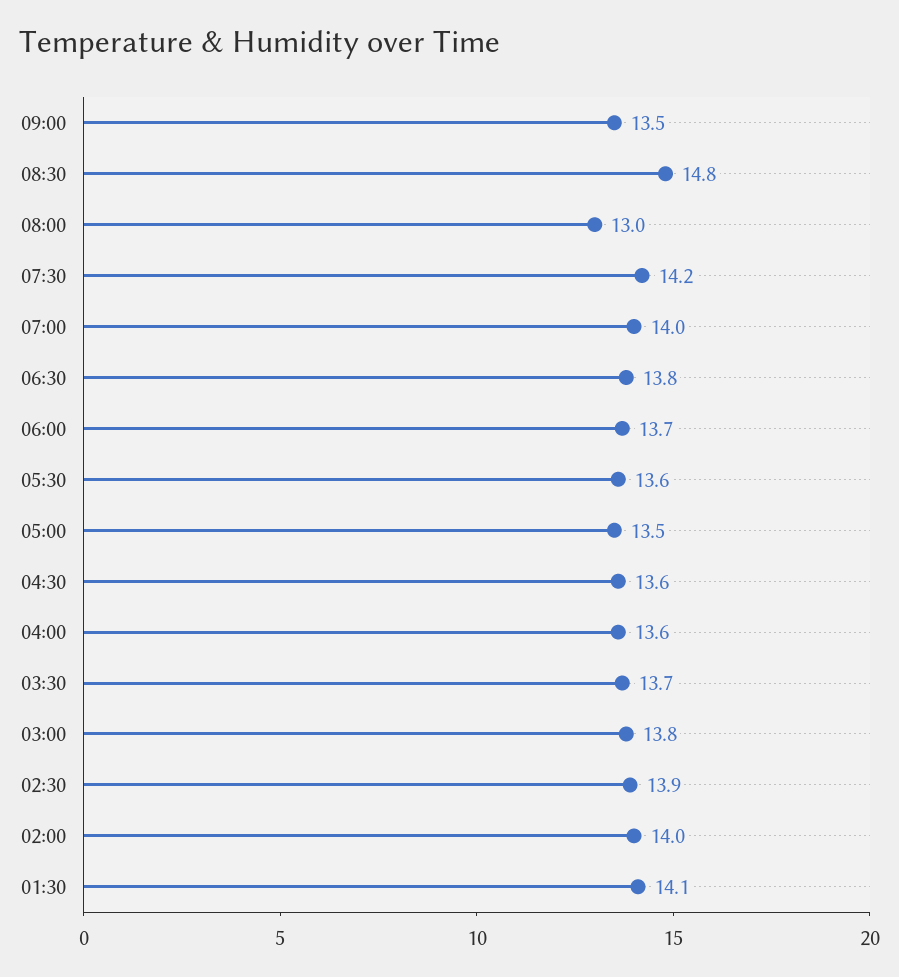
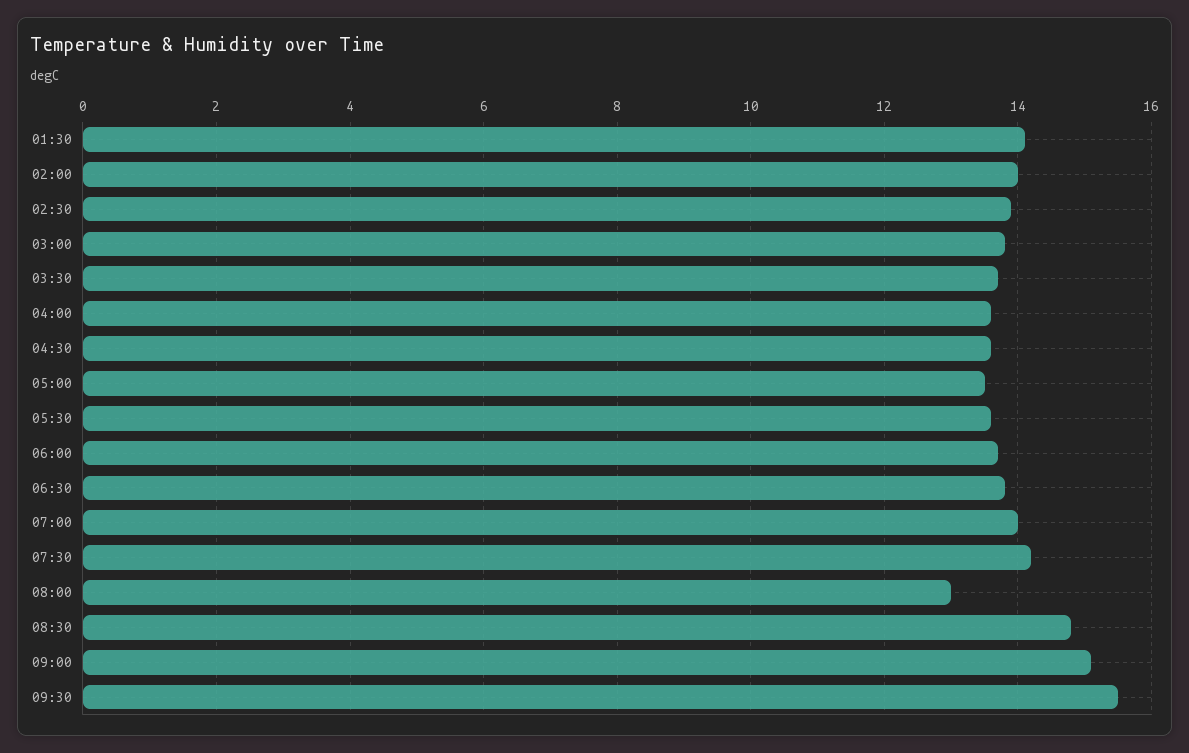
09:00: 13.5 -> 15
09:30: none -> 15.5

